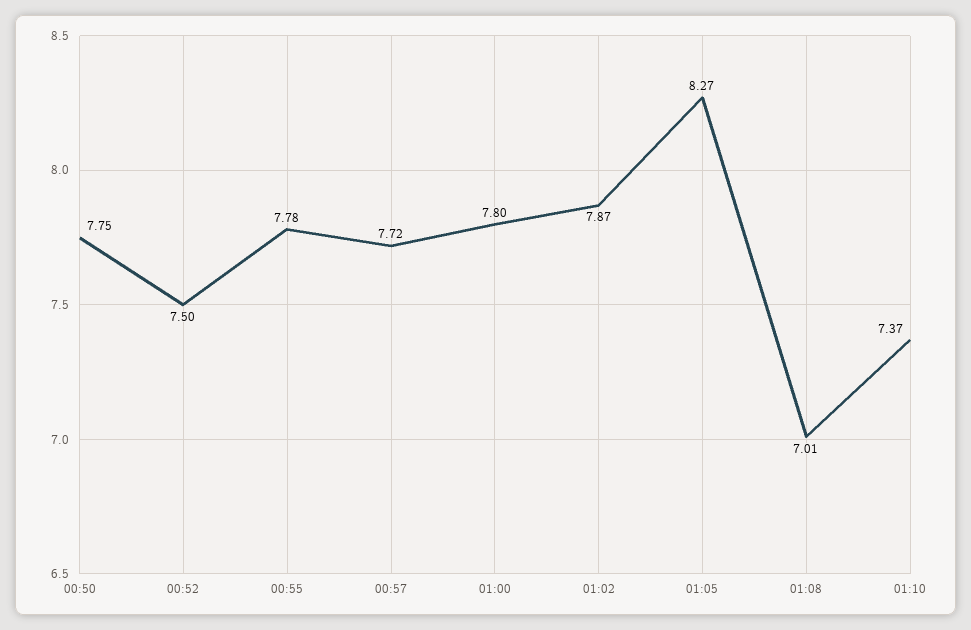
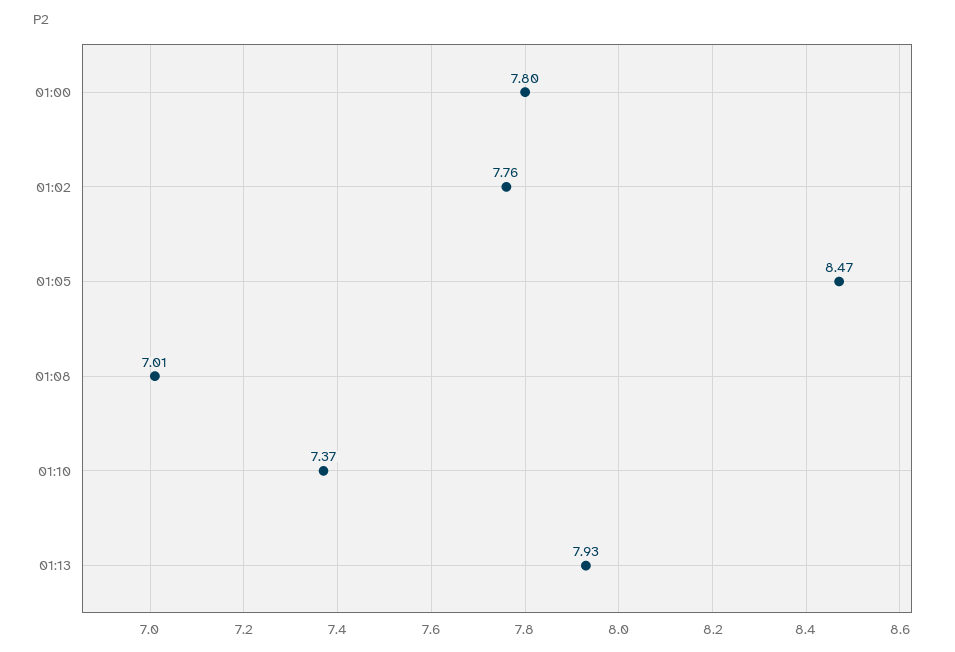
00:50: 7.75 -> none
00:52: 7.5 -> none
00:55: 7.78 -> none
00:57: 7.72 -> none
01:02: 7.87 -> 7.76
01:05: 8.27 -> 8.47
01:13: none -> 7.93

